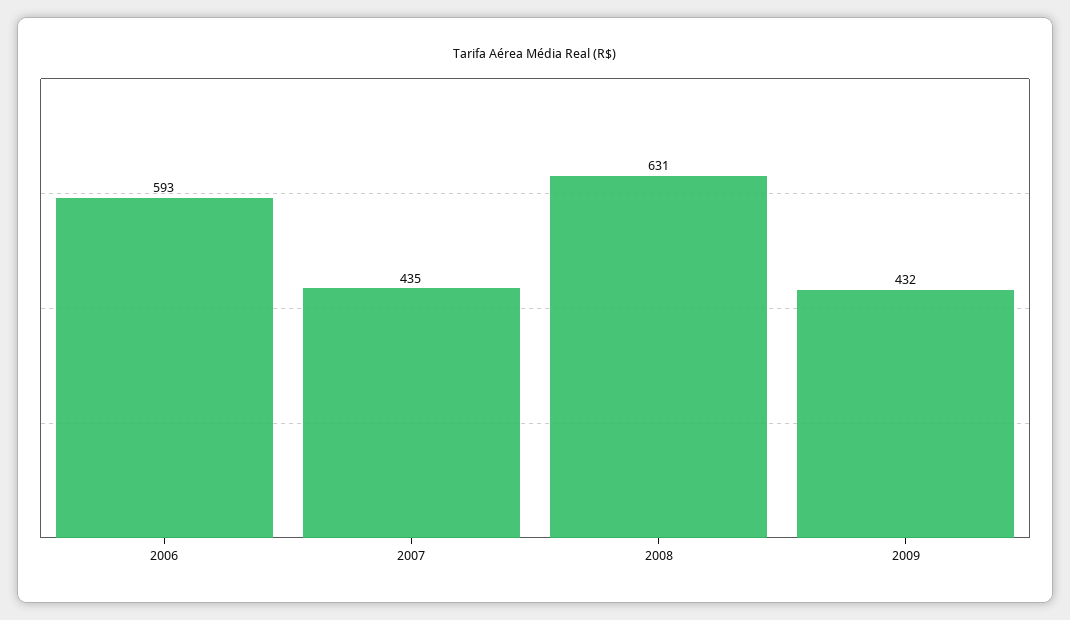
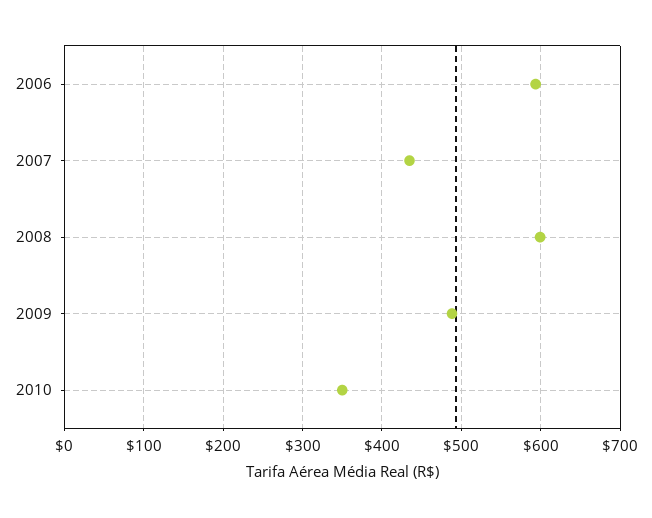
2008: 631 -> 600
2009: 432 -> 490
2010: none -> 350

